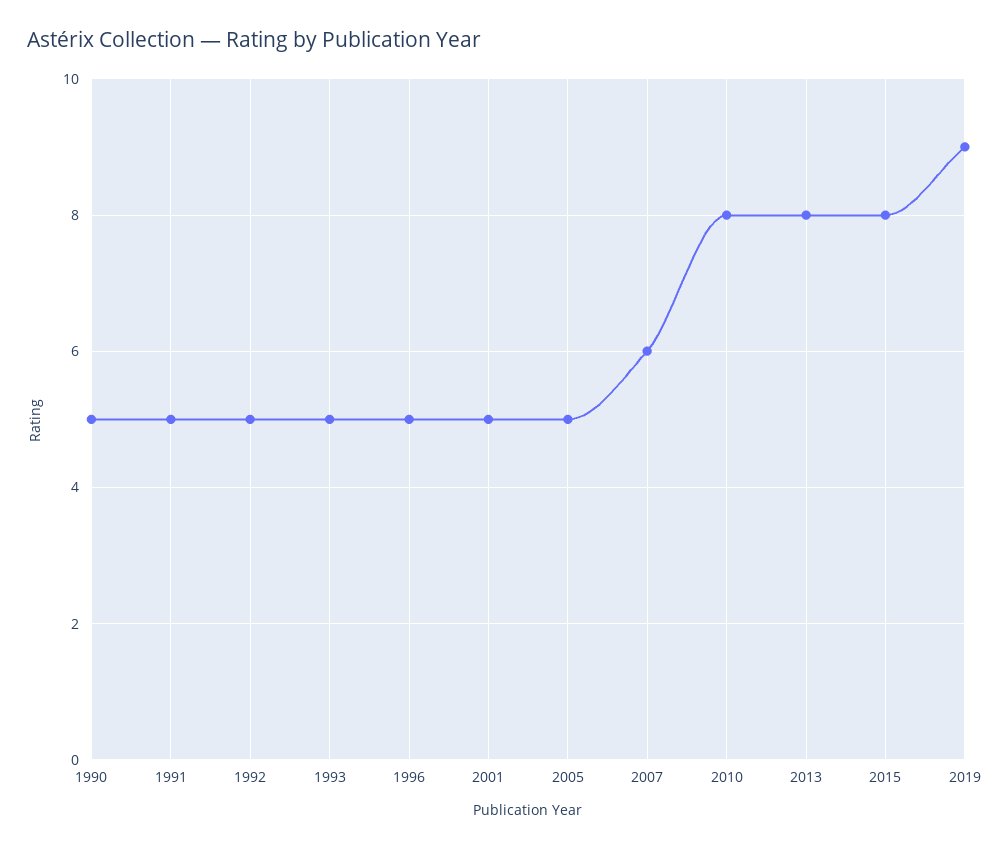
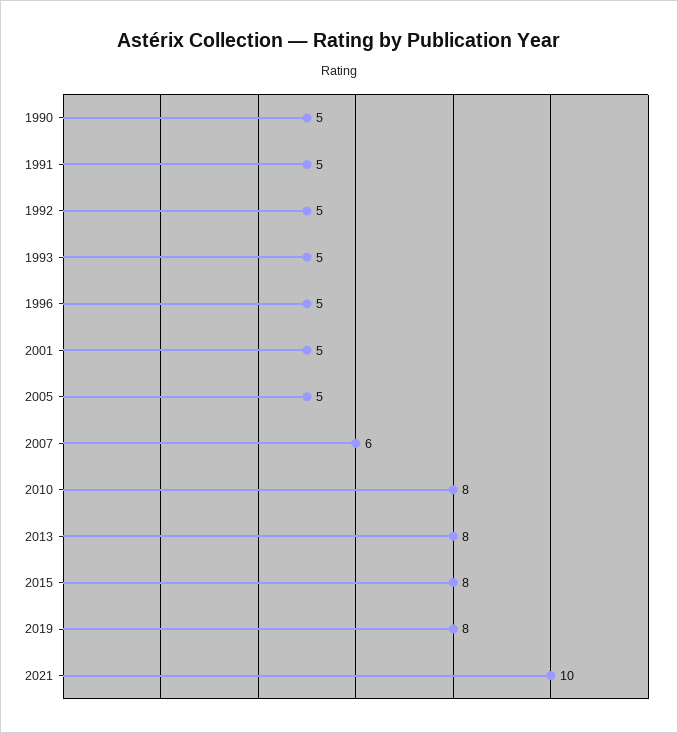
2019: 9 -> 8
2021: none -> 10

